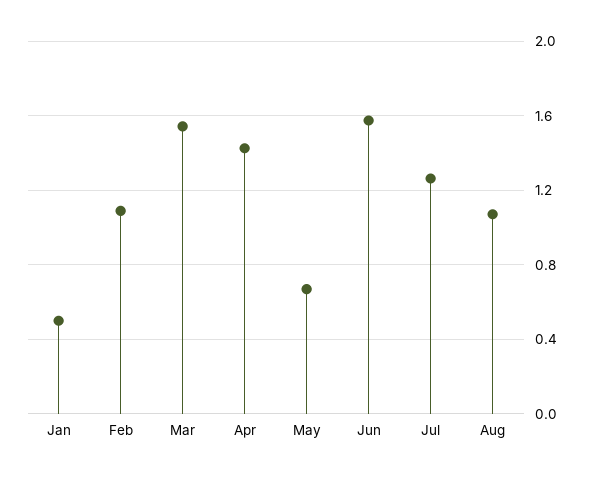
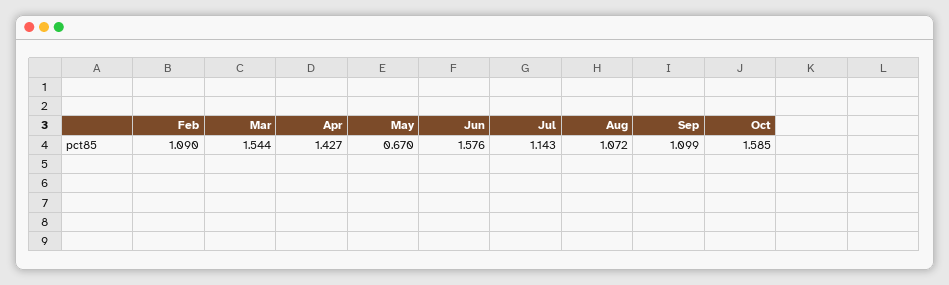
Jan: 0.5 -> none
Jul: 1.25 -> 1.143
Sep: none -> 1.099
Oct: none -> 1.585

